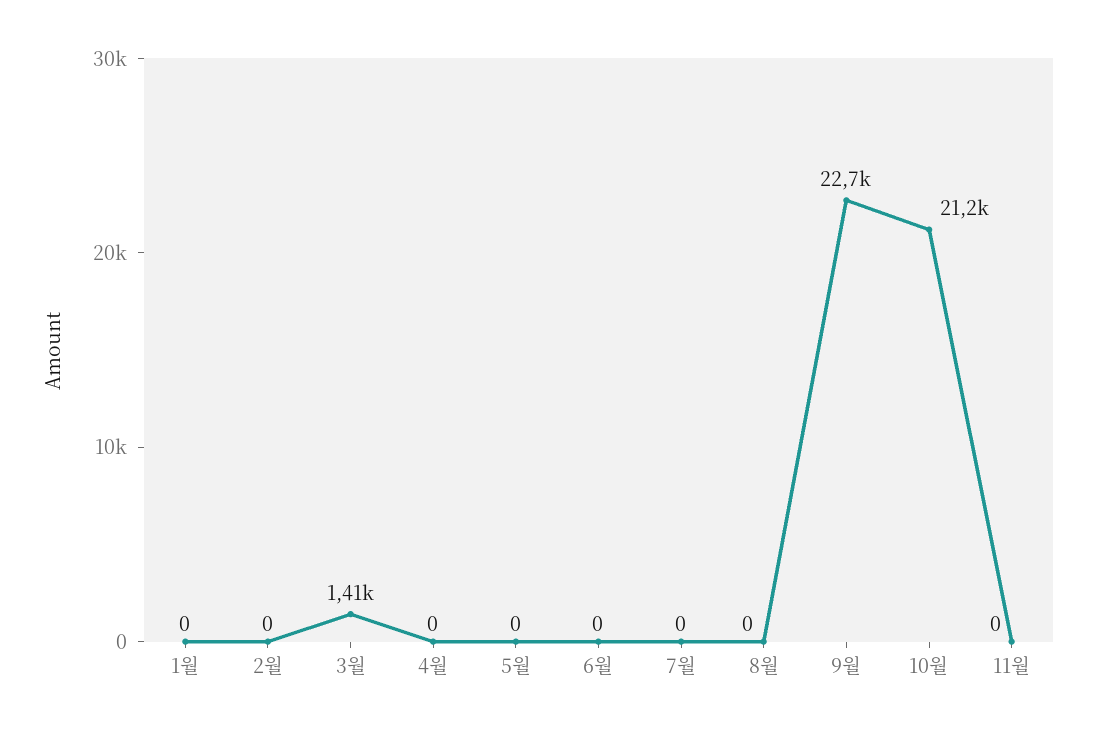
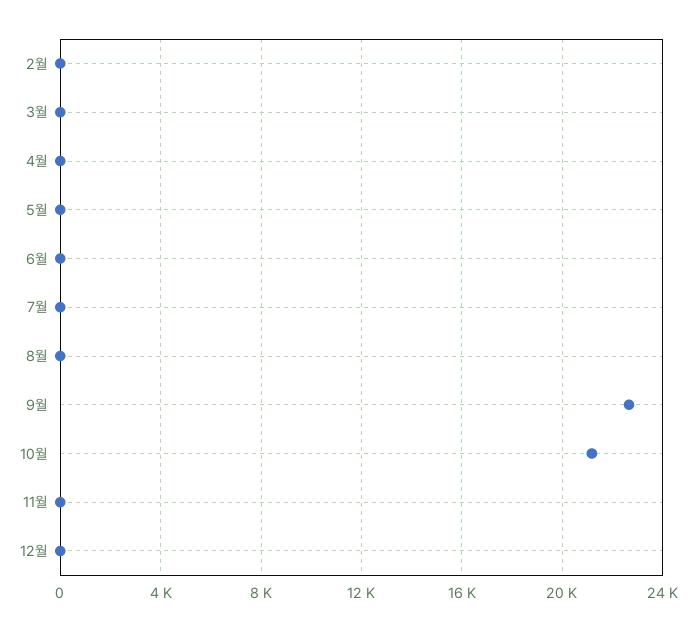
1월: 0 -> none
3월: 1410 -> 0
12월: none -> 0

